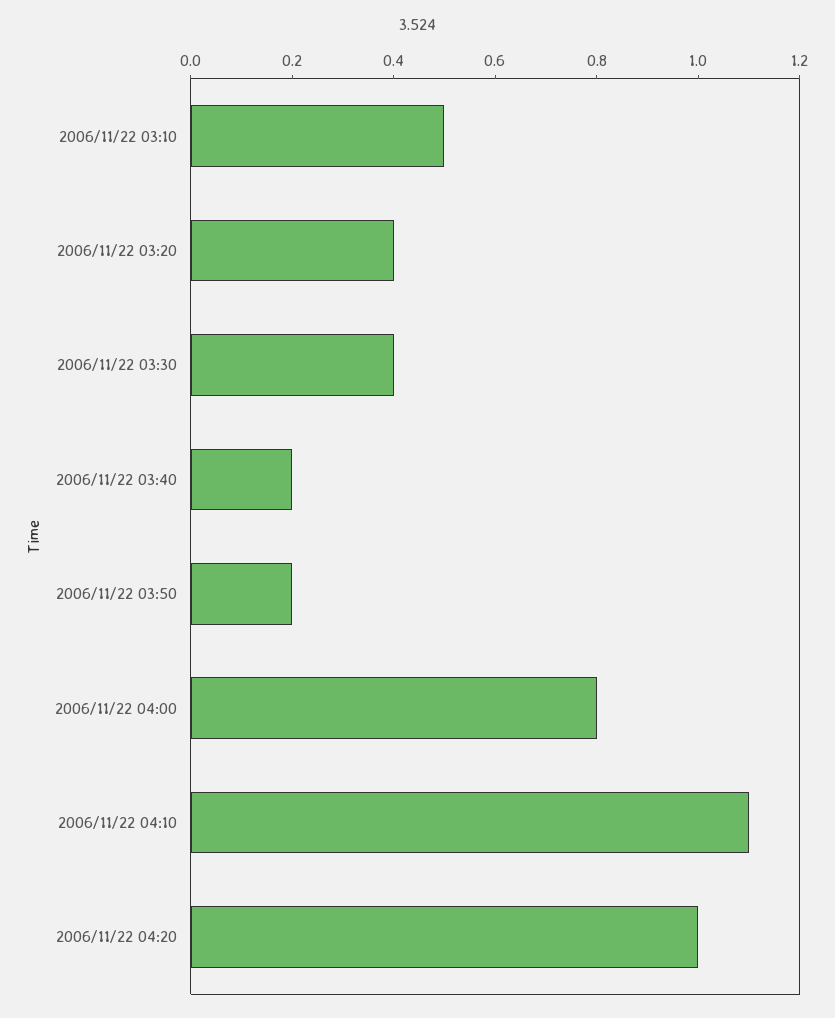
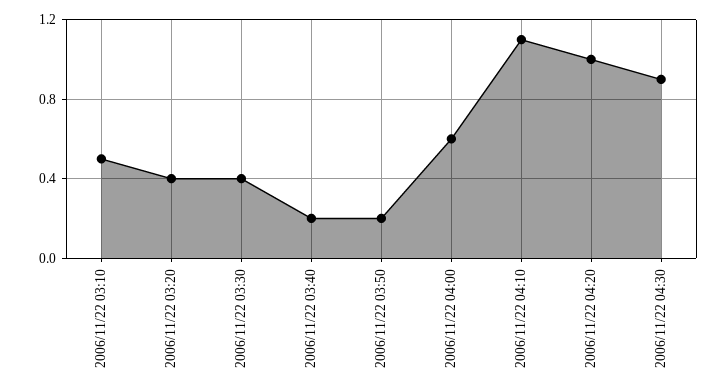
2006/11/22 04:00: 0.8 -> 0.6
2006/11/22 04:30: none -> 0.9

